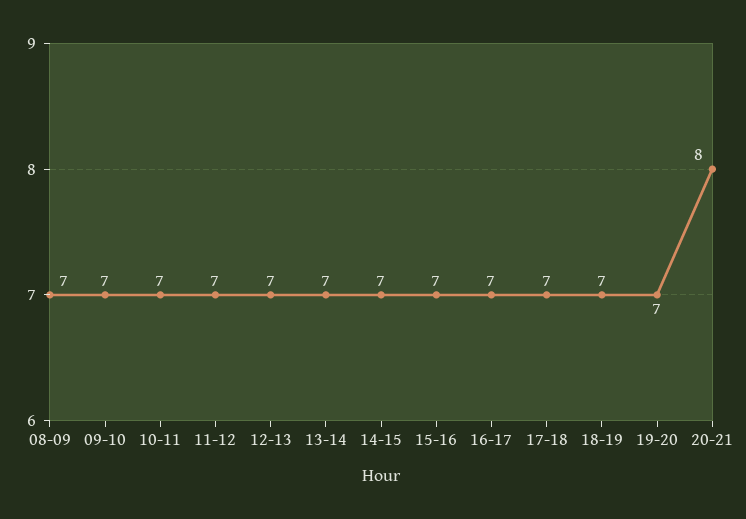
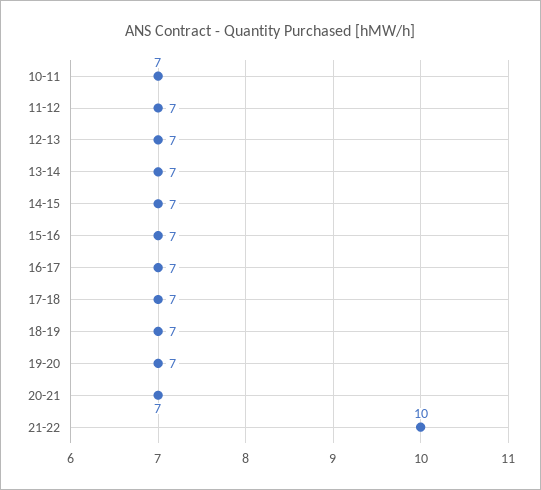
08-09: 7 -> none
09-10: 7 -> none
20-21: 8 -> 7
21-22: none -> 10

